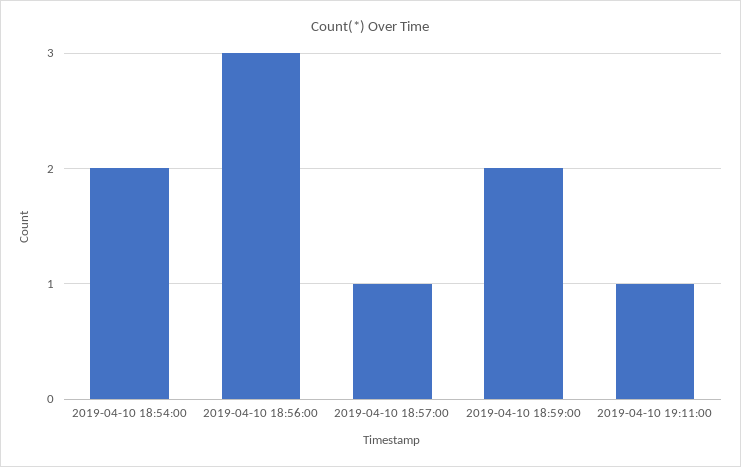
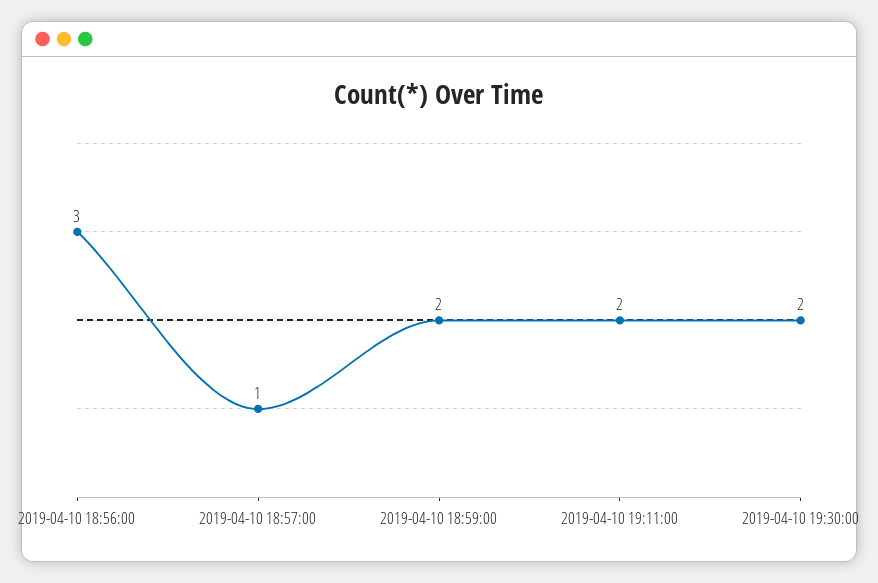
2019-04-10 18:54:00: 2 -> none
2019-04-10 19:11:00: 1 -> 2
2019-04-10 19:30:00: none -> 2

